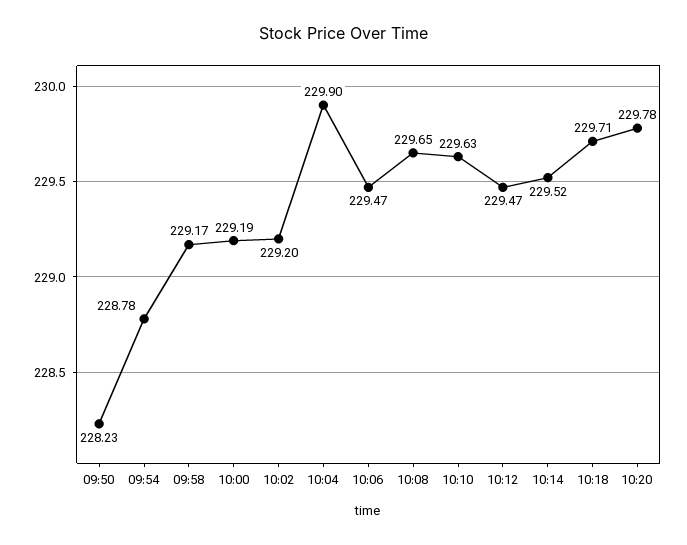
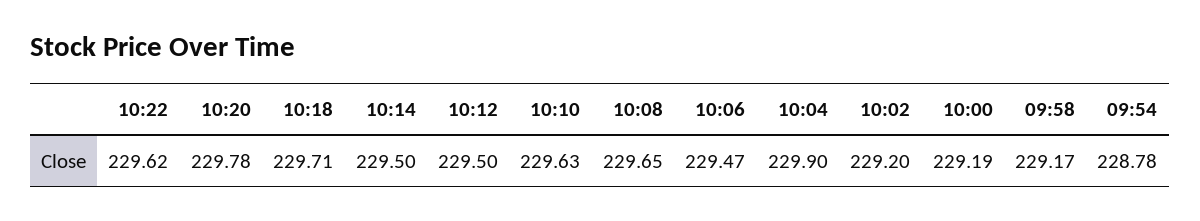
09:50: 228.23 -> none
10:12: 229.47 -> 229.5
10:14: 229.52 -> 229.5
10:22: none -> 229.62

